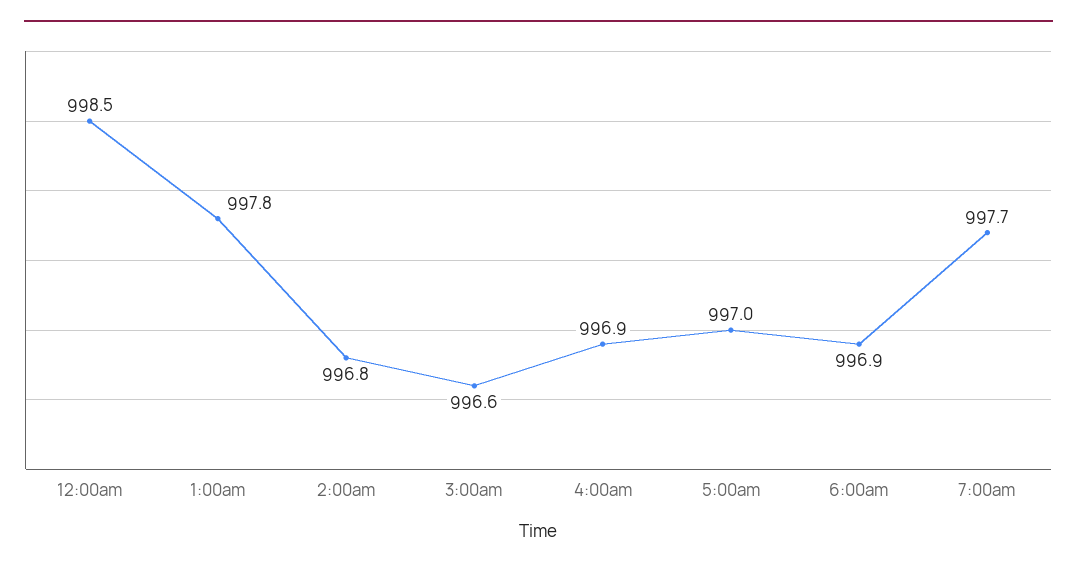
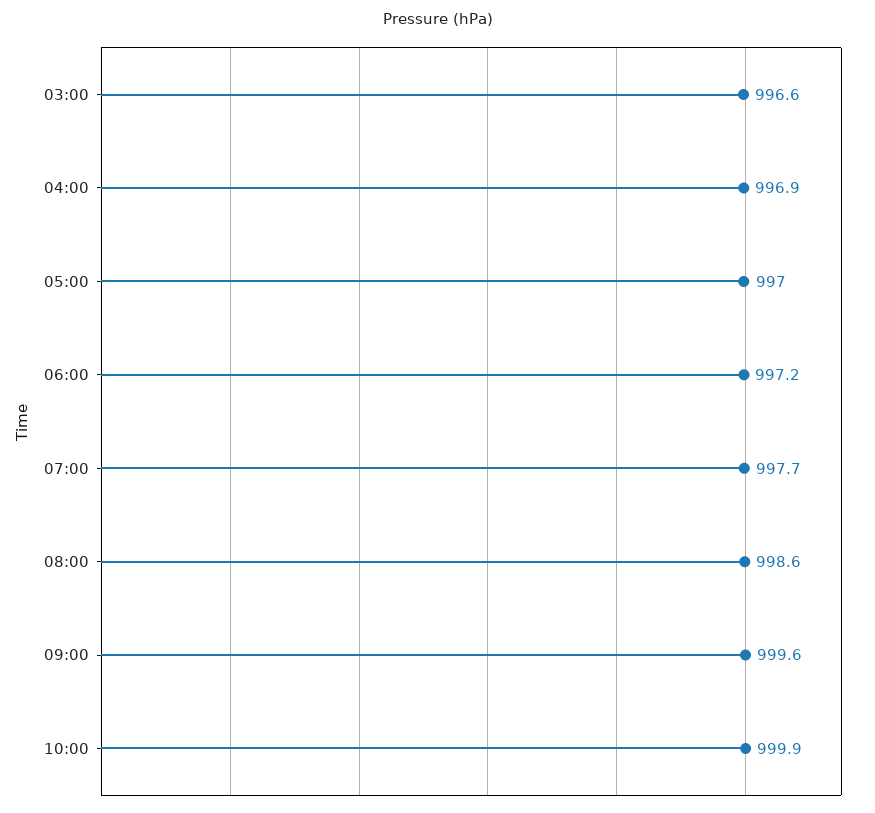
12:00am: 998.5 -> none
1:00am: 997.8 -> none
2:00am: 996.8 -> none
6:00am: 996.9 -> 997.2
08:00: none -> 998.6
09:00: none -> 999.6
10:00: none -> 999.9

